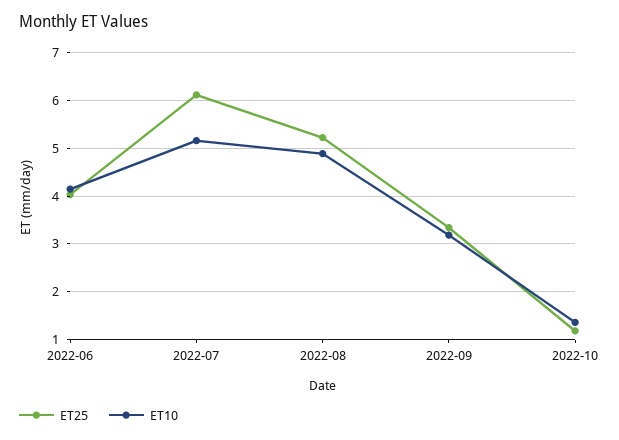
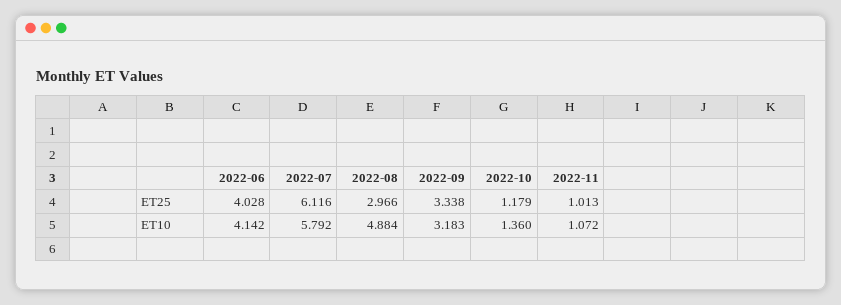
ET10, 2022-07: 5.2 -> 5.792
ET25, 2022-08: 5.2 -> 2.966
ET25, 2022-11: none -> 1.013
ET10, 2022-11: none -> 1.072

